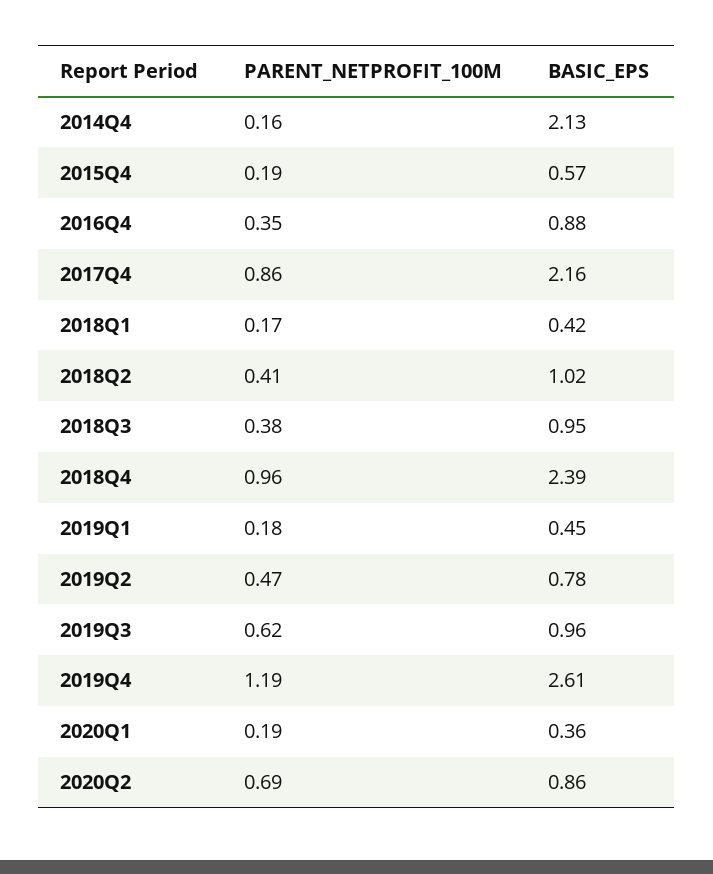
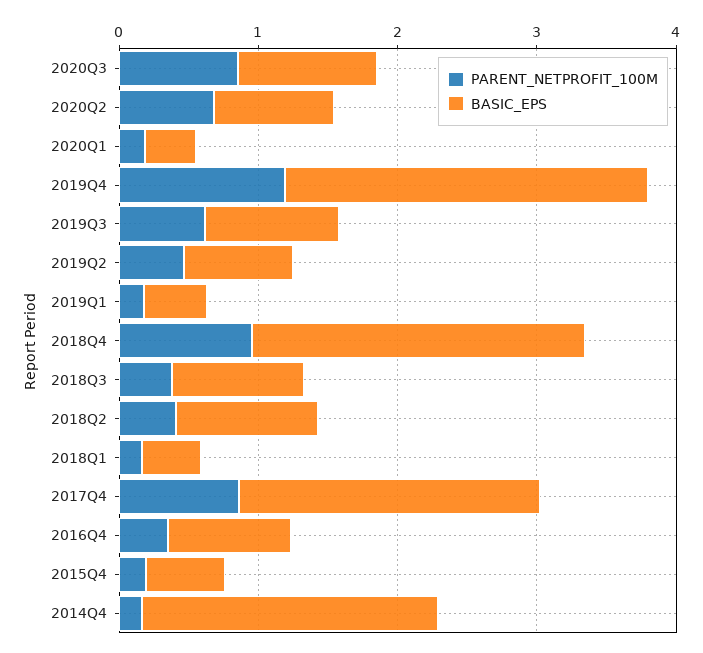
PARENT_NETPROFIT_100M, 2020Q3: none -> 0.8
BASIC_EPS, 2020Q3: none -> 1

